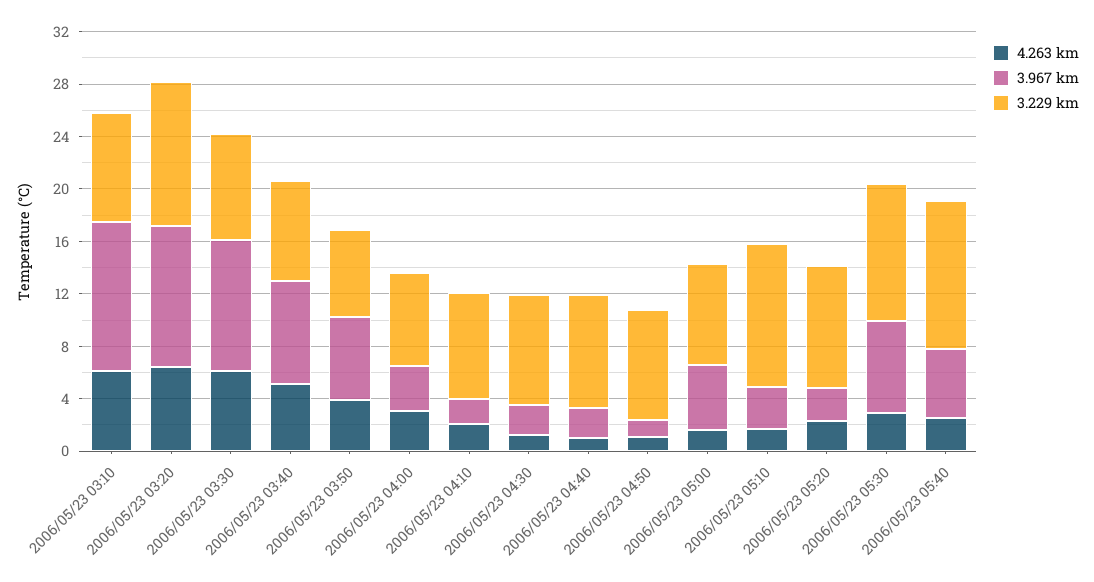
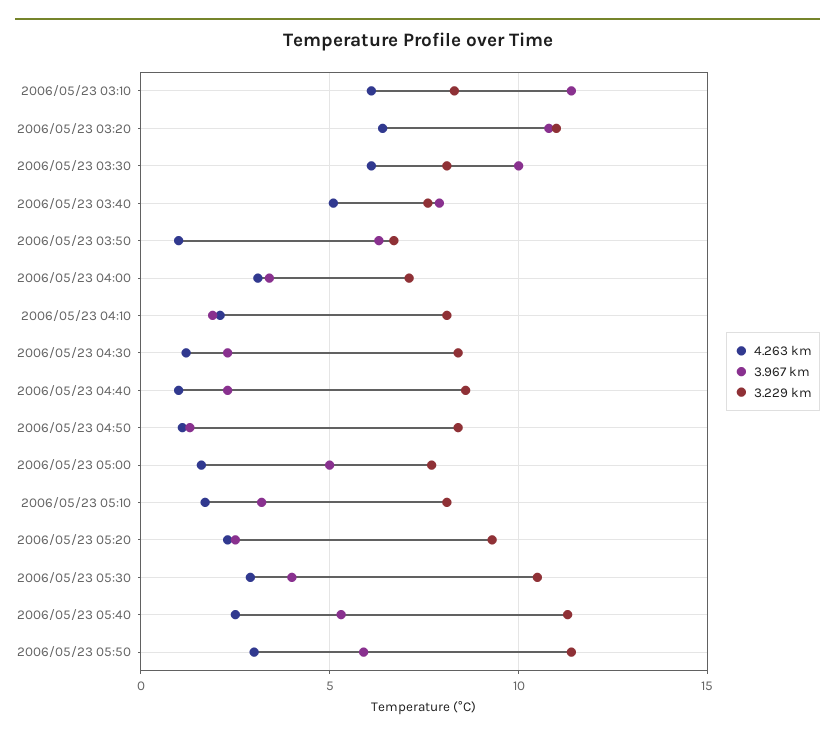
4.263 km, 2006/05/23 03:50: 4 -> 1
3.229 km, 2006/05/23 05:10: 11 -> 8
3.967 km, 2006/05/23 05:30: 7 -> 4
4.263 km, 2006/05/23 05:50: none -> 3
3.967 km, 2006/05/23 05:50: none -> 6
3.229 km, 2006/05/23 05:50: none -> 11.5

